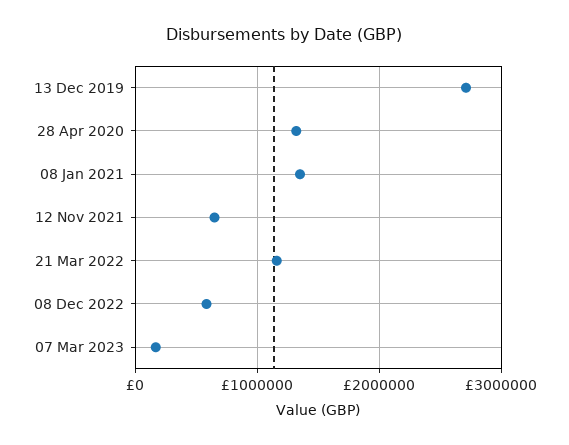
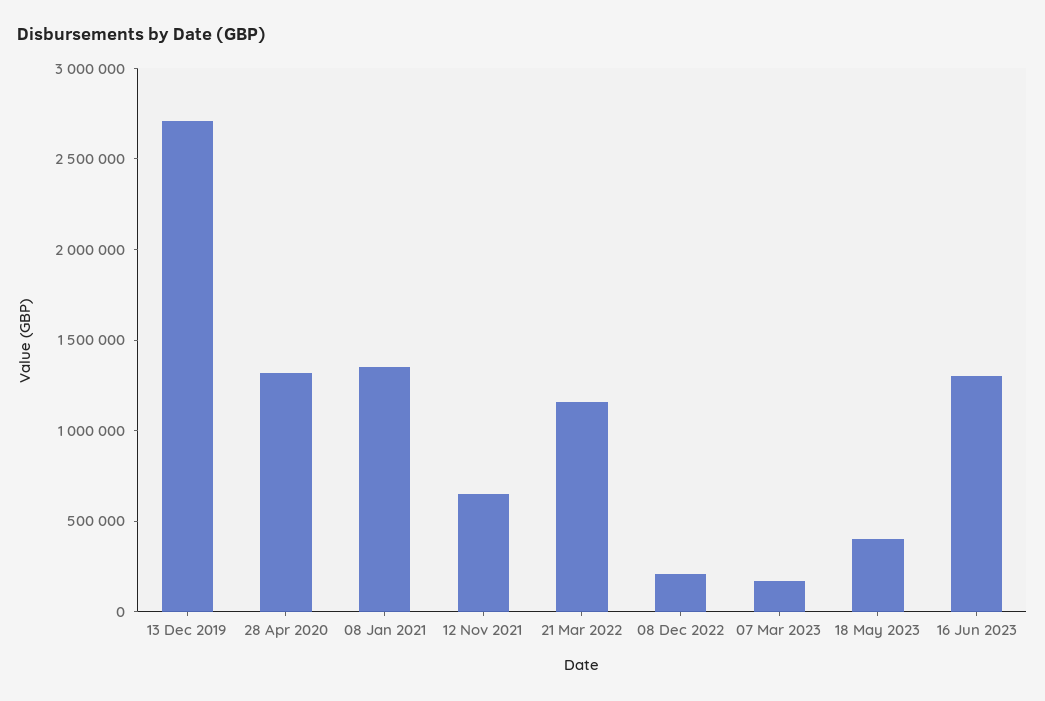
08 Dec 2022: 600000 -> 200000
18 May 2023: none -> 400000
16 Jun 2023: none -> 1300000

